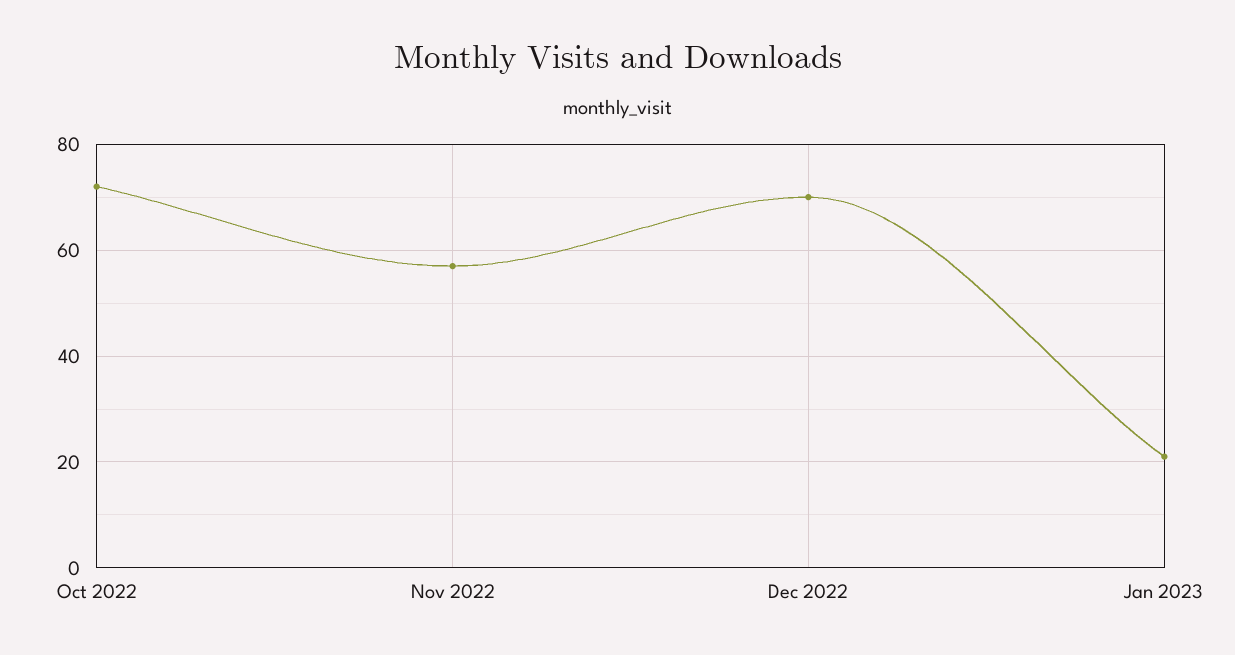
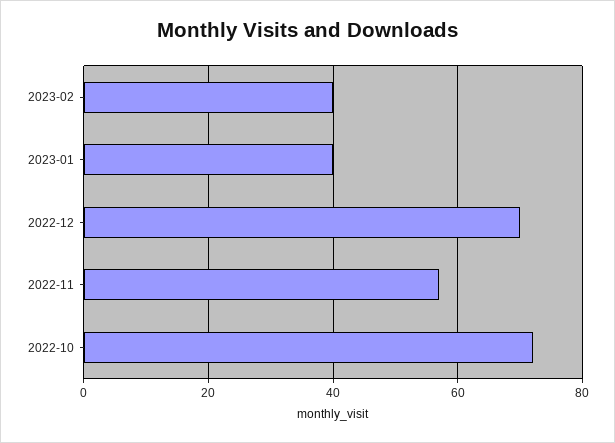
Jan 2023: 20 -> 40
2023-02: none -> 40

